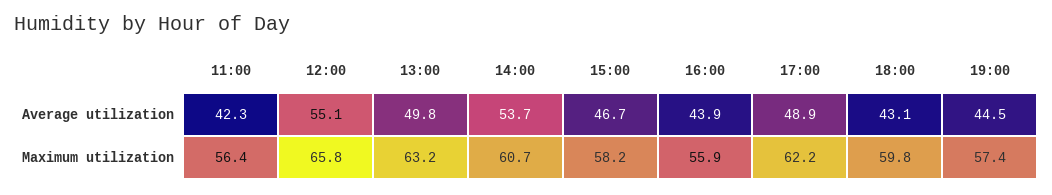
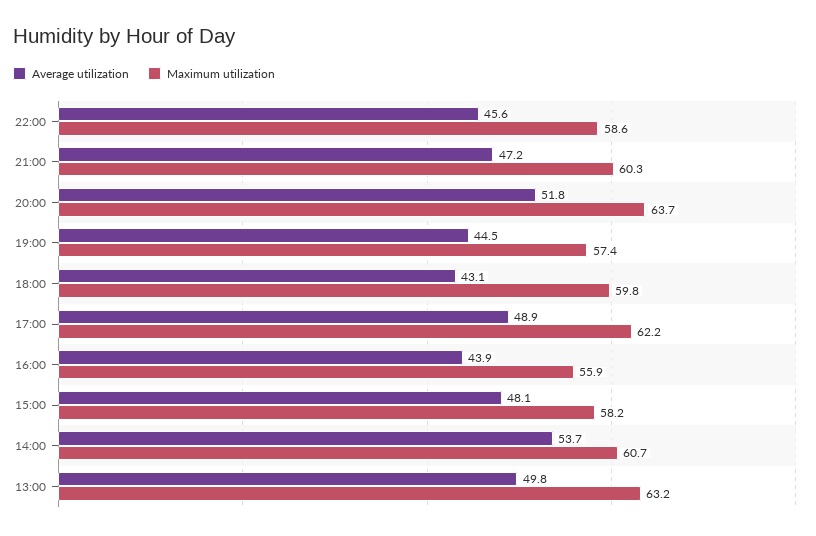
Average utilization, 11:00: 42.3 -> none
Average utilization, 12:00: 55.1 -> none
Average utilization, 15:00: 46.7 -> 48.1
Maximum utilization, 11:00: 56.4 -> none
Maximum utilization, 12:00: 65.8 -> none
Average utilization, 22:00: none -> 45.6
Maximum utilization, 22:00: none -> 58.6
Average utilization, 21:00: none -> 47.2
Maximum utilization, 21:00: none -> 60.3
Average utilization, 20:00: none -> 51.8
Maximum utilization, 20:00: none -> 63.7

